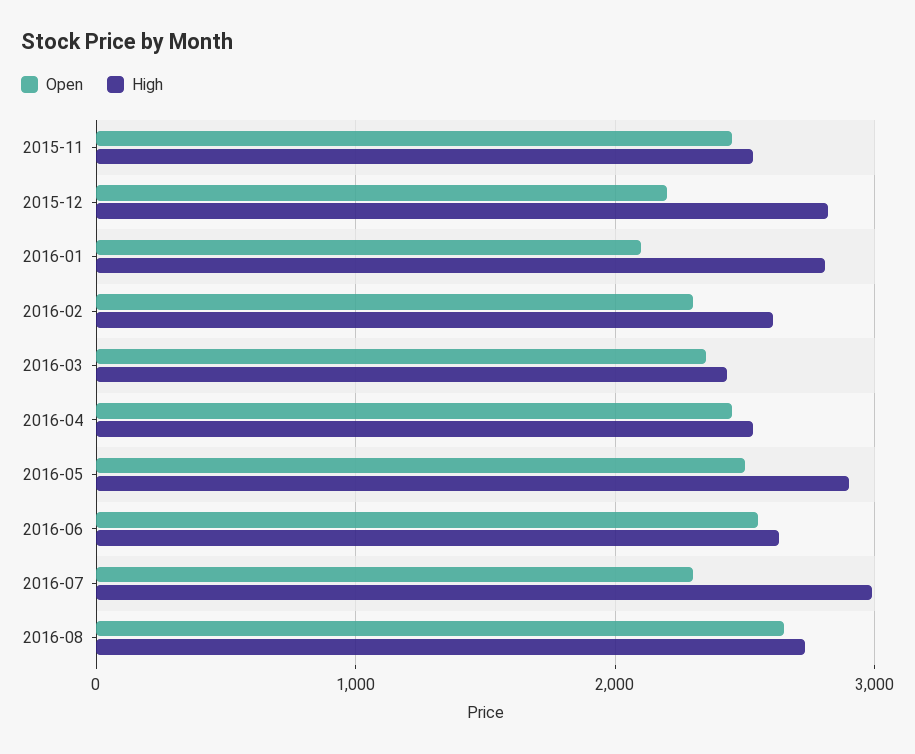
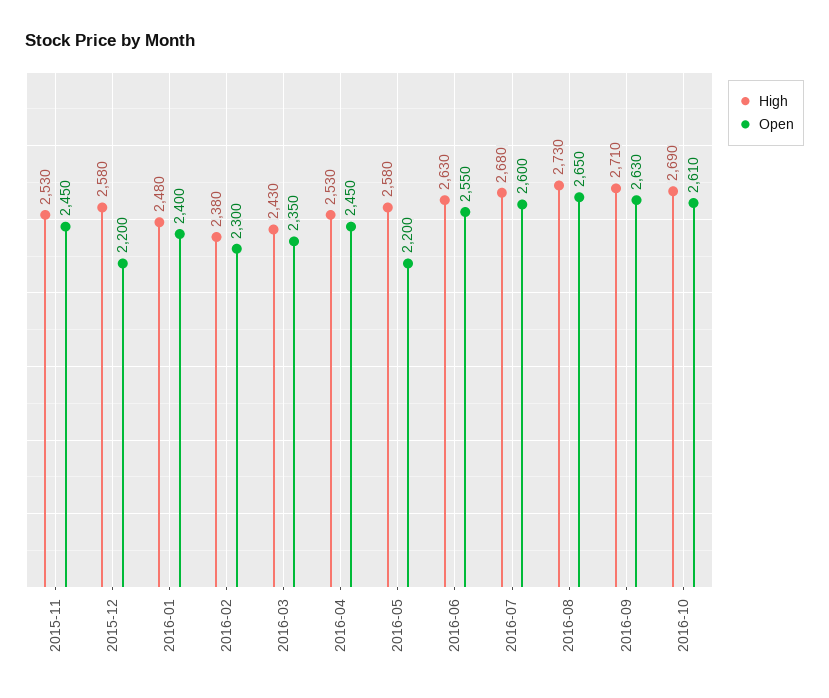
High, 2015-12: 2800 -> 2580
Open, 2016-01: 2100 -> 2400
High, 2016-01: 2800 -> 2480
High, 2016-02: 2600 -> 2380
Open, 2016-05: 2500 -> 2200
High, 2016-05: 2900 -> 2580
Open, 2016-07: 2300 -> 2600
High, 2016-07: 3000 -> 2680
High, 2016-09: none -> 2710
Open, 2016-09: none -> 2630
High, 2016-10: none -> 2690
Open, 2016-10: none -> 2610

